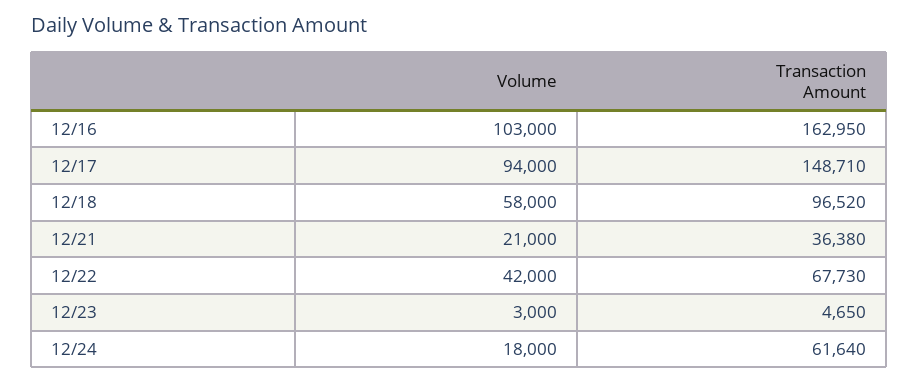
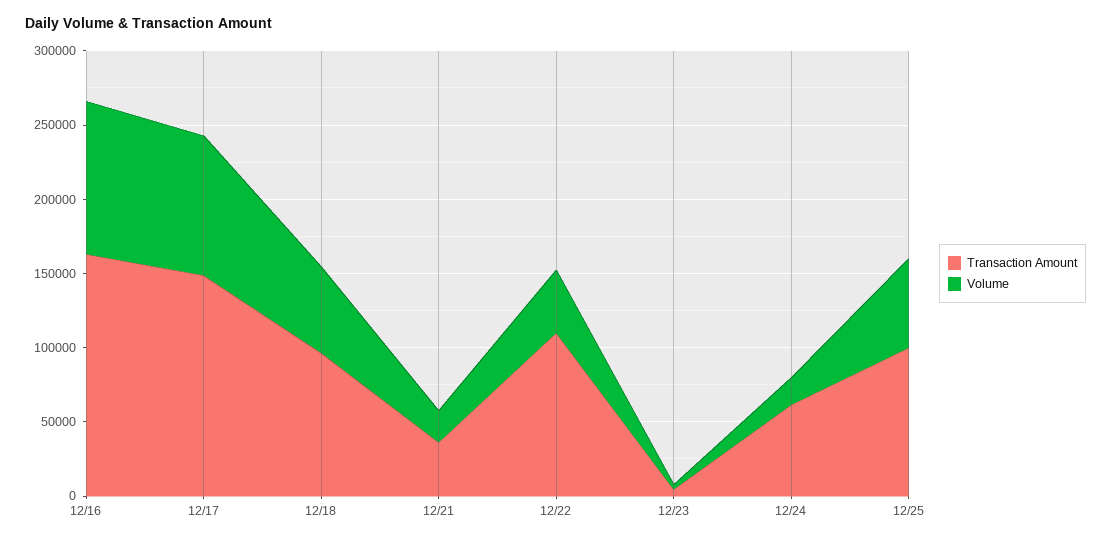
Transaction Amount, 12/22: 67730 -> 110000
Transaction Amount, 12/25: none -> 100000
Volume, 12/25: none -> 60000

